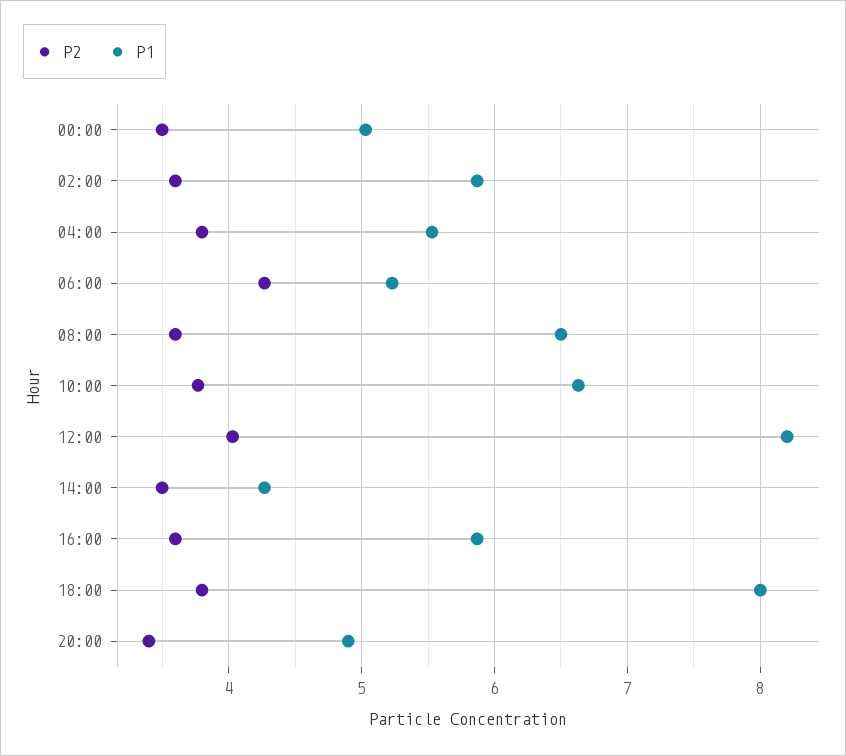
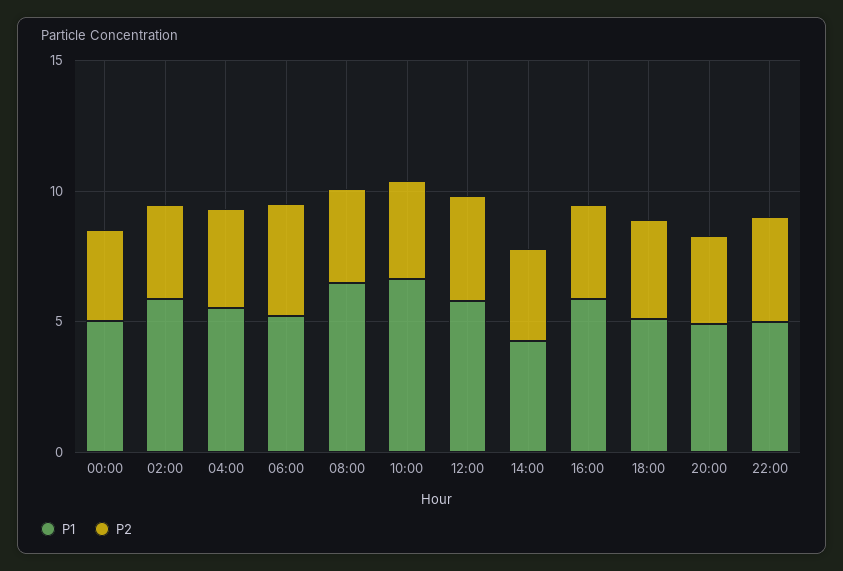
P1, 12:00: 8.2 -> 6
P1, 18:00: 8 -> 5
P1, 22:00: none -> 5
P2, 22:00: none -> 4

